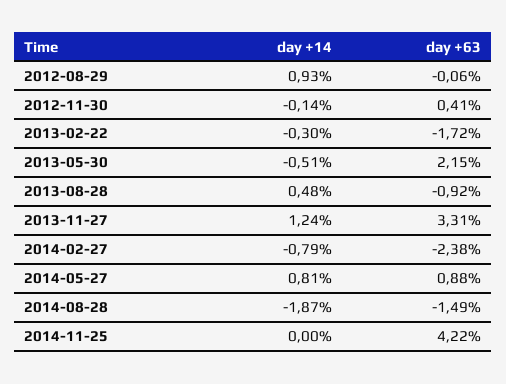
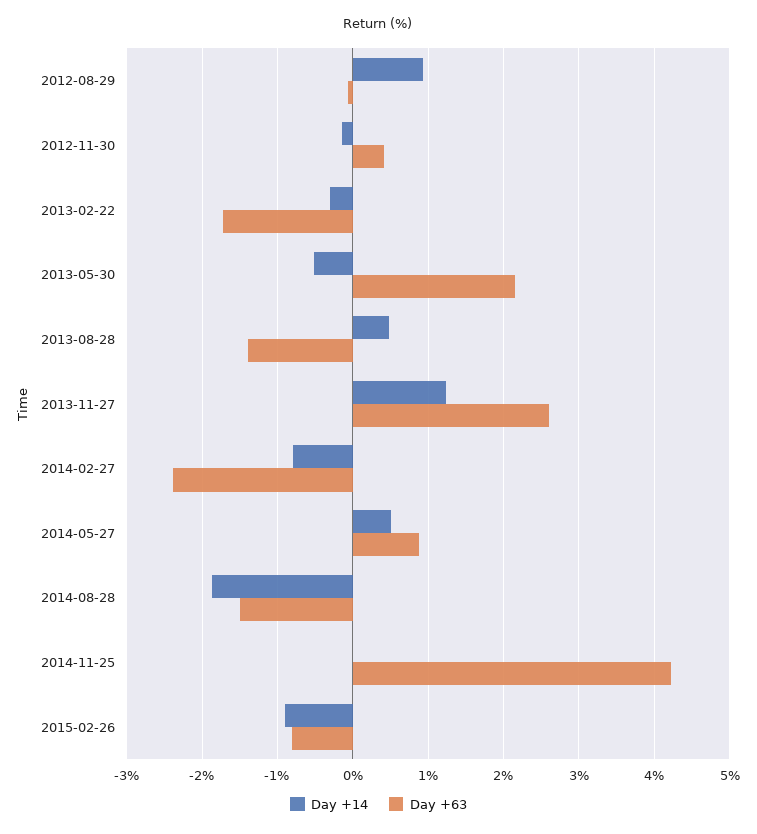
day +63, 2013-08-28: -0.92 -> -1.4
day +63, 2013-11-27: 3.31 -> 2.6
day +14, 2014-05-27: 0.81 -> 0.5
day +14, 2015-02-26: none -> -0.9
day +63, 2015-02-26: none -> -0.8

